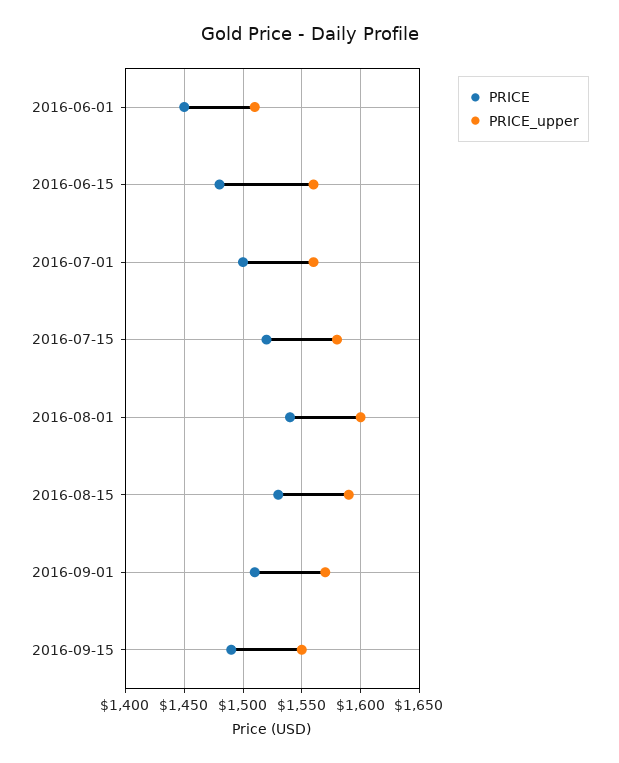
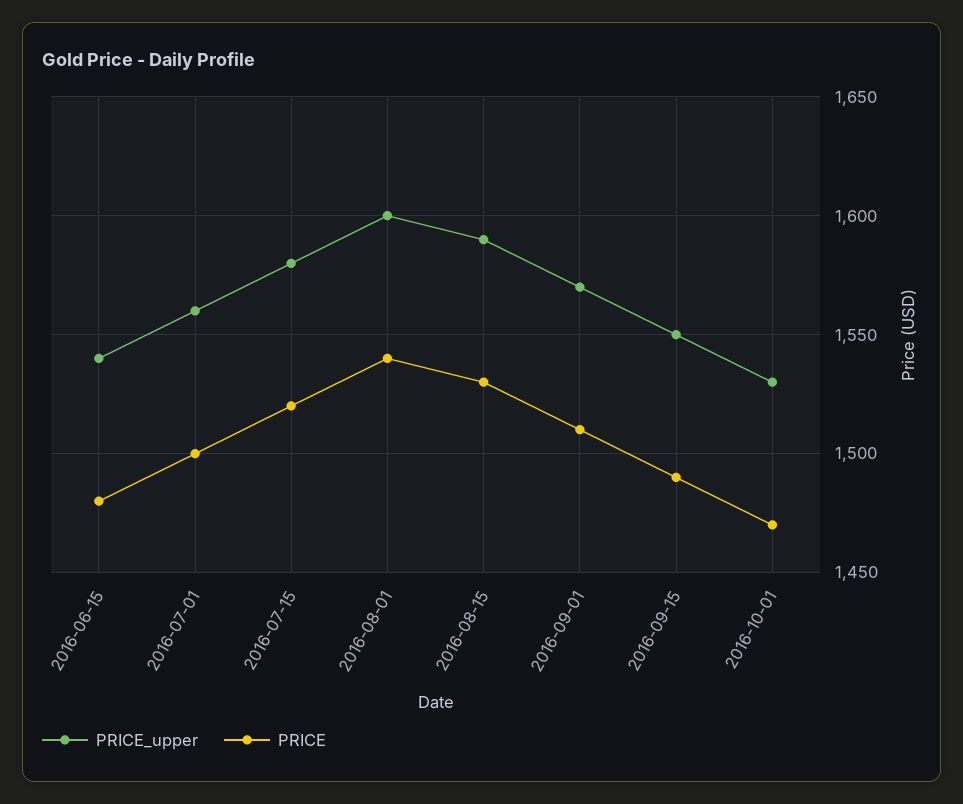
PRICE, 2016-06-01: 1450 -> none
PRICE_upper, 2016-06-01: 1510 -> none
PRICE_upper, 2016-06-15: 1560 -> 1540
PRICE_upper, 2016-10-01: none -> 1530
PRICE, 2016-10-01: none -> 1470

